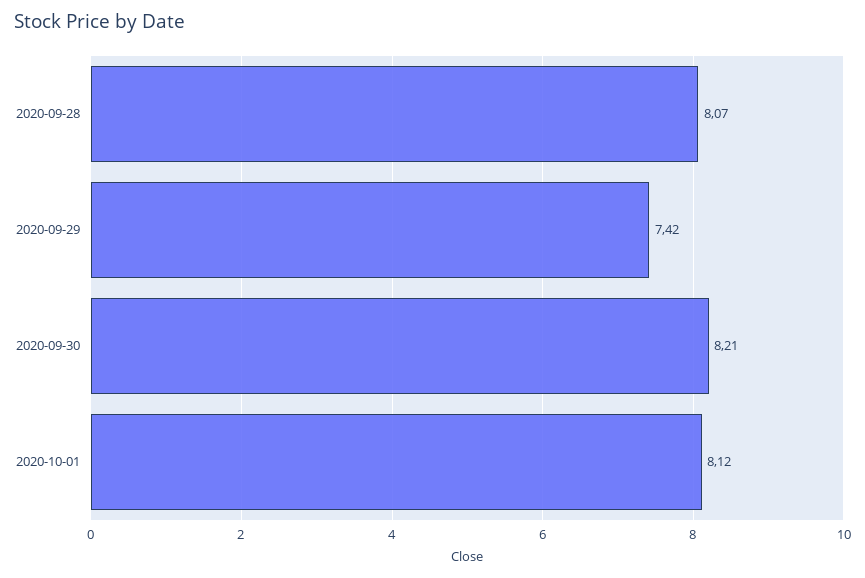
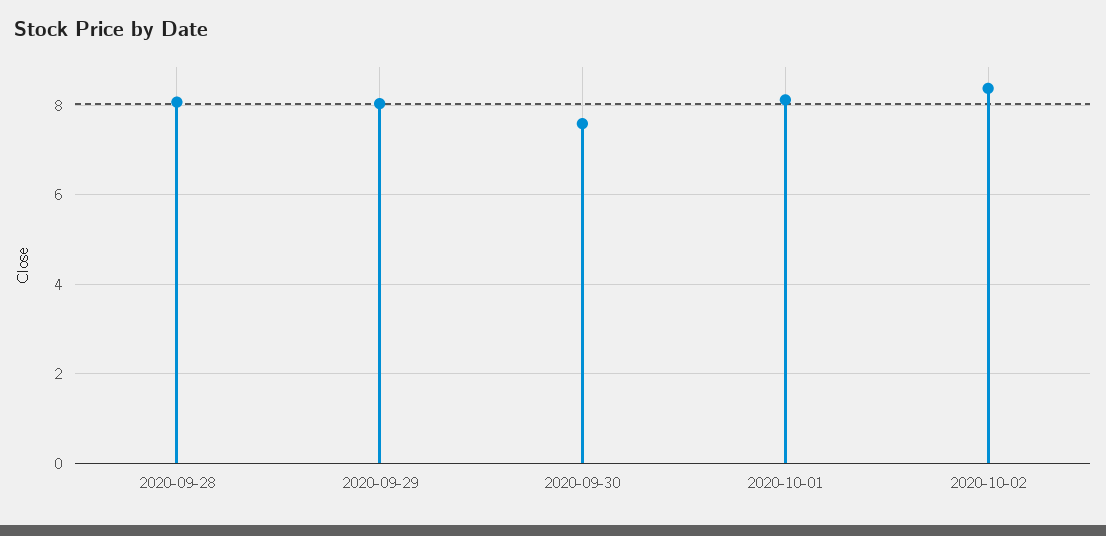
2020-09-29: 7.42 -> 8
2020-09-30: 8.21 -> 7.6
2020-10-02: none -> 8.4

